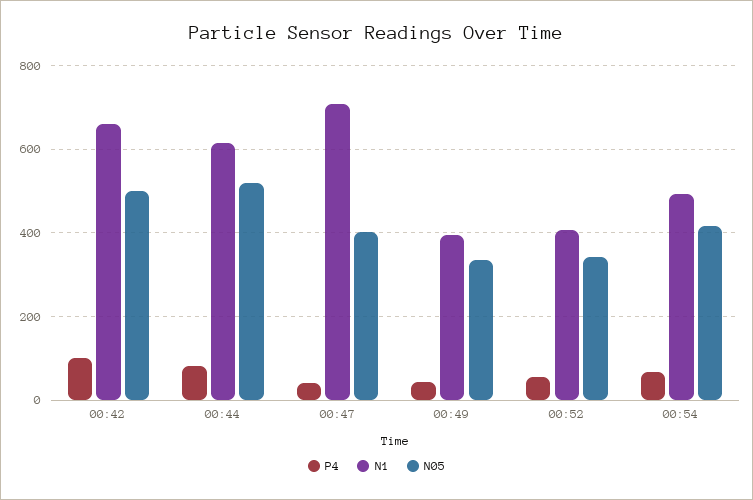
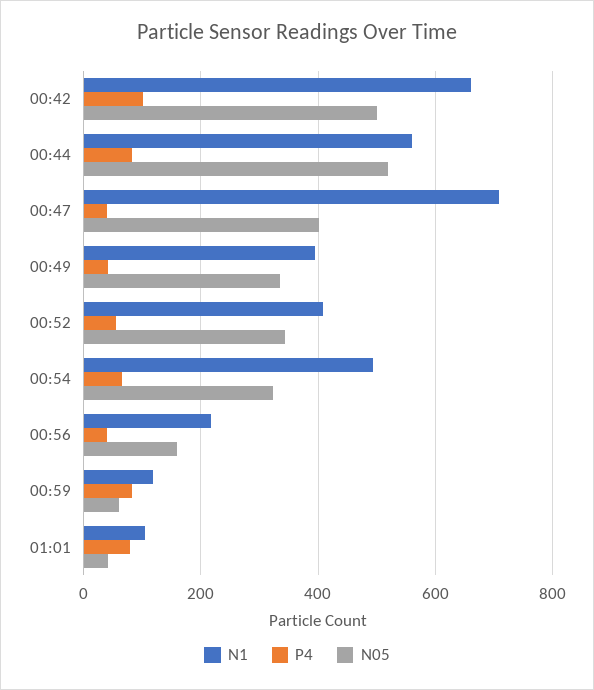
N1, 00:44: 620 -> 560
N05, 00:54: 420 -> 320
N1, 00:56: none -> 220
P4, 00:56: none -> 40
N05, 00:56: none -> 160
N1, 00:59: none -> 120
P4, 00:59: none -> 80
N05, 00:59: none -> 60
N1, 01:01: none -> 100
P4, 01:01: none -> 80
N05, 01:01: none -> 40

